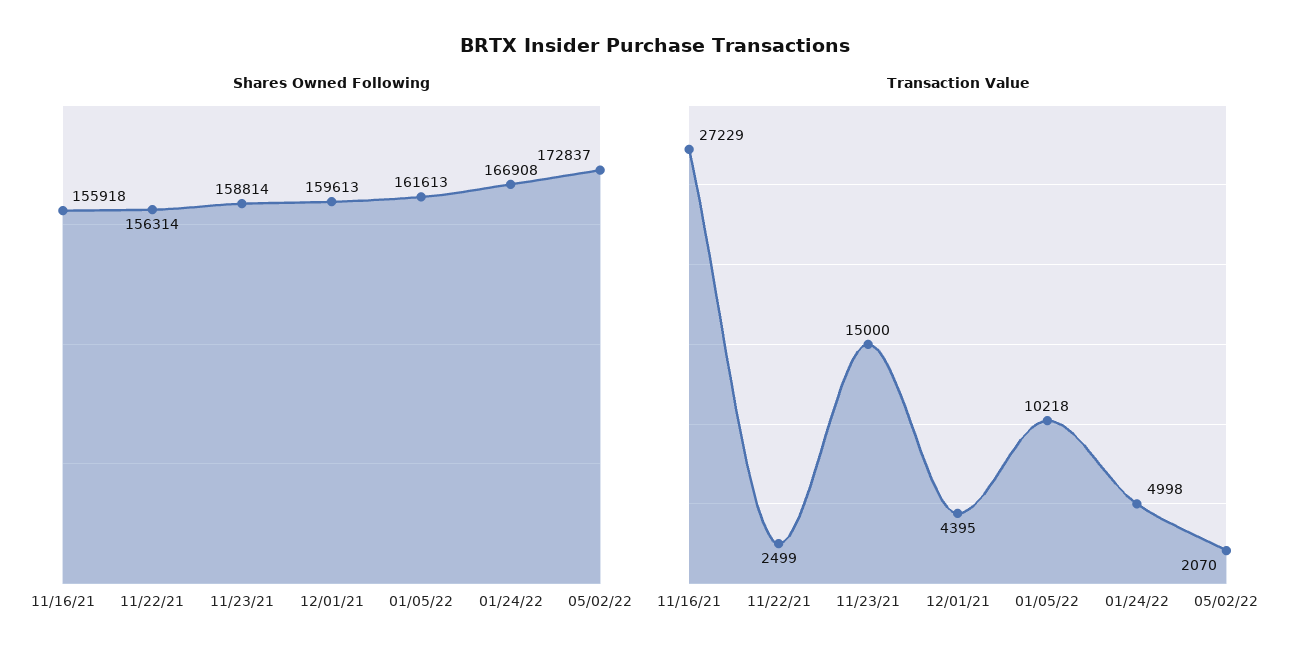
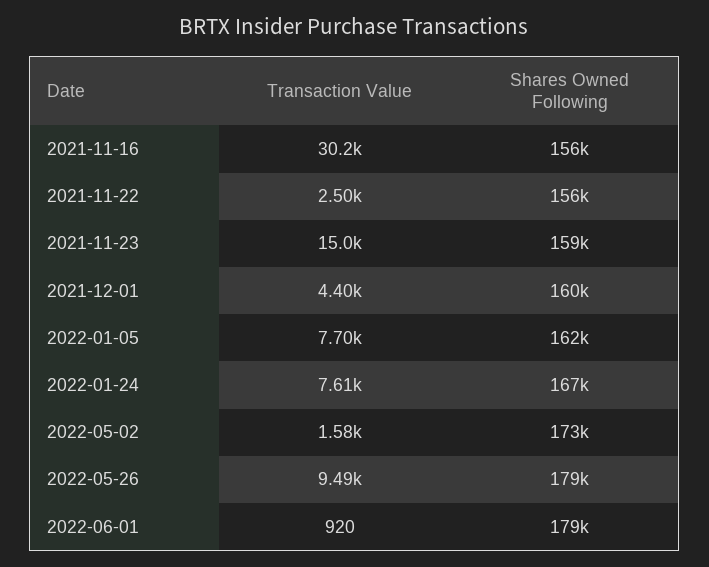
Transaction Value, 11/16/21: 27229 -> 30200
Transaction Value, 01/05/22: 10218 -> 7700
Transaction Value, 01/24/22: 4998 -> 7610
Transaction Value, 05/02/22: 2070 -> 1580
Transaction Value, 2022-05-26: none -> 9490
Shares Owned Following, 2022-05-26: none -> 179000
Transaction Value, 2022-06-01: none -> 920
Shares Owned Following, 2022-06-01: none -> 179000

